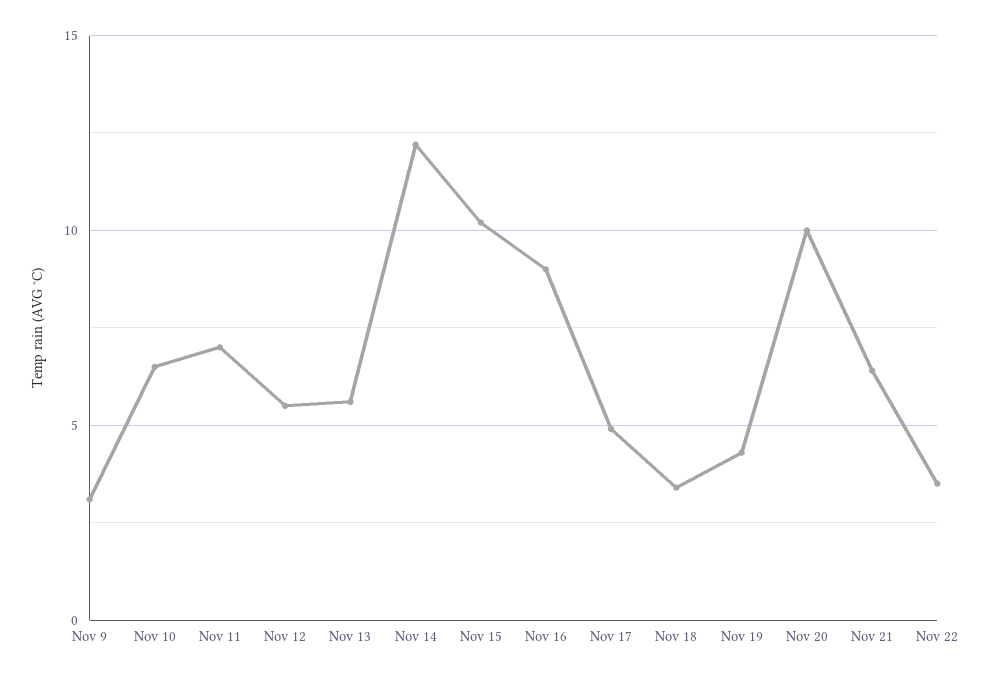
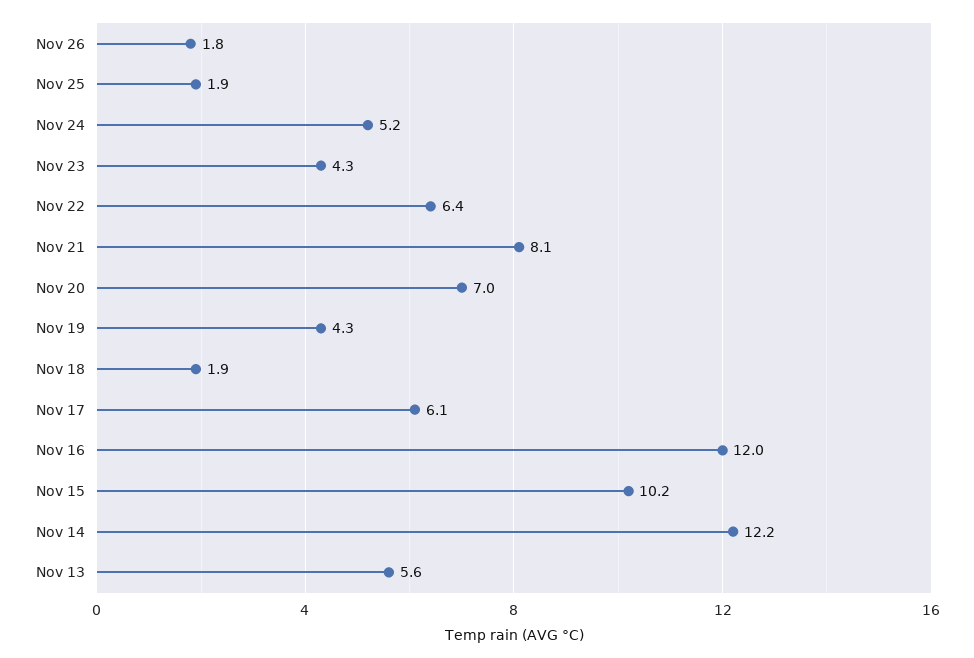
Nov 9: 3 -> none
Nov 10: 6.5 -> none
Nov 11: 7 -> none
Nov 12: 5.5 -> none
Nov 16: 9 -> 12
Nov 17: 5 -> 6.1
Nov 18: 3.5 -> 1.9
Nov 20: 10 -> 7
Nov 21: 6.5 -> 8.1
Nov 22: 3.5 -> 6.4
Nov 26: none -> 1.8
Nov 25: none -> 1.9
Nov 24: none -> 5.2
Nov 23: none -> 4.3

